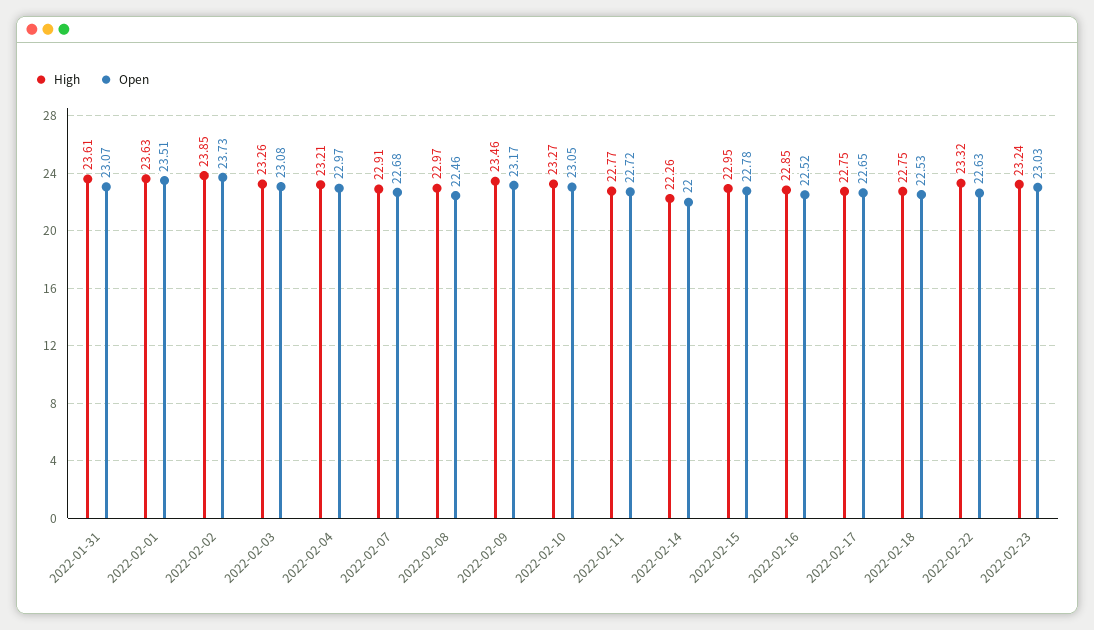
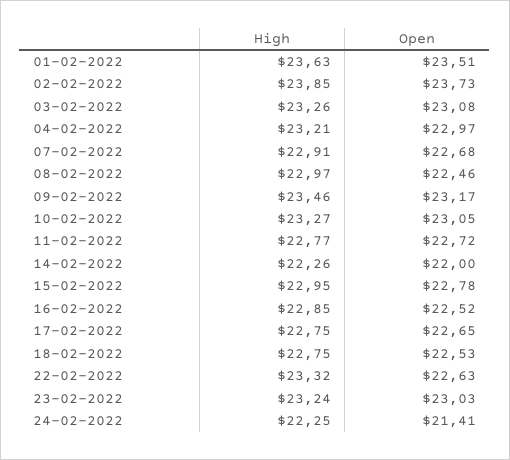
High, 2022-01-31: 23.61 -> none
Open, 2022-01-31: 23.07 -> none
High, 24-02-2022: none -> 22.25
Open, 24-02-2022: none -> 21.41

